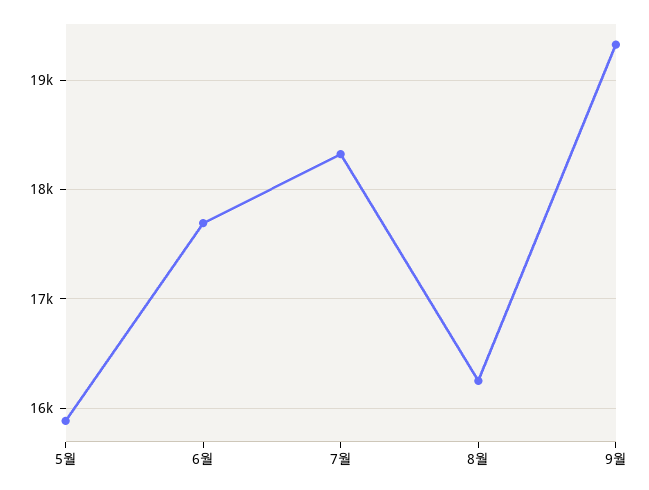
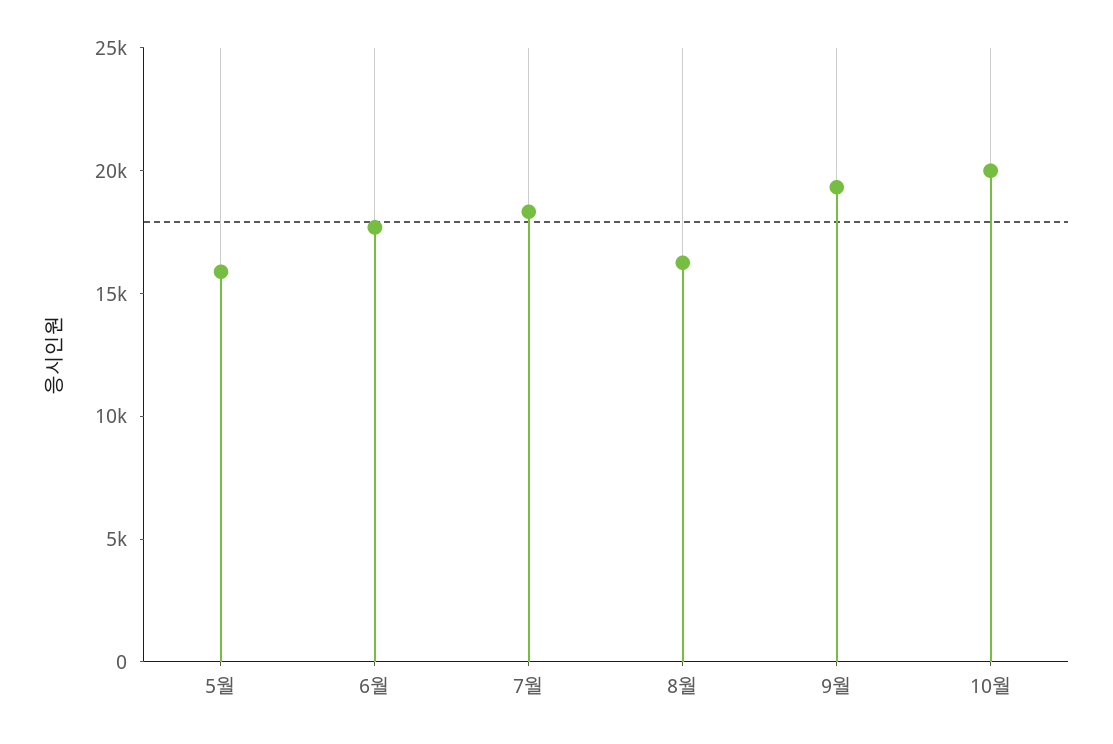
10월: none -> 20000

